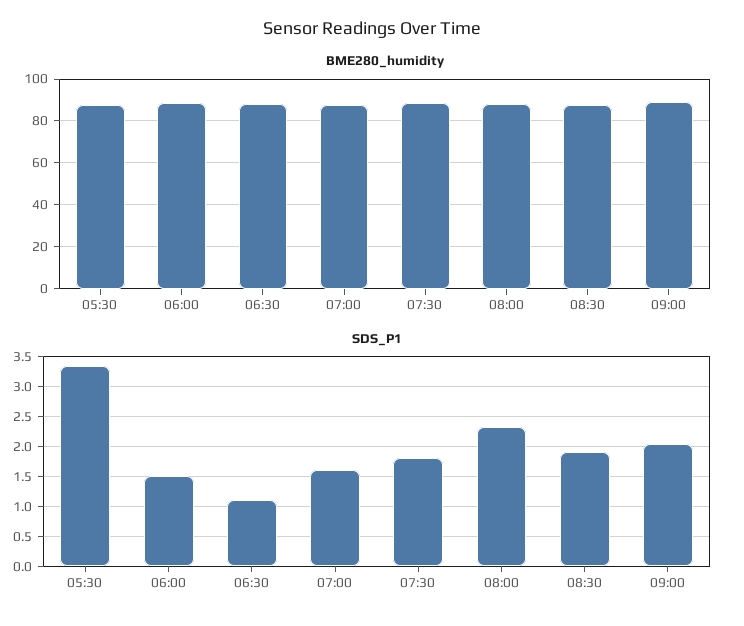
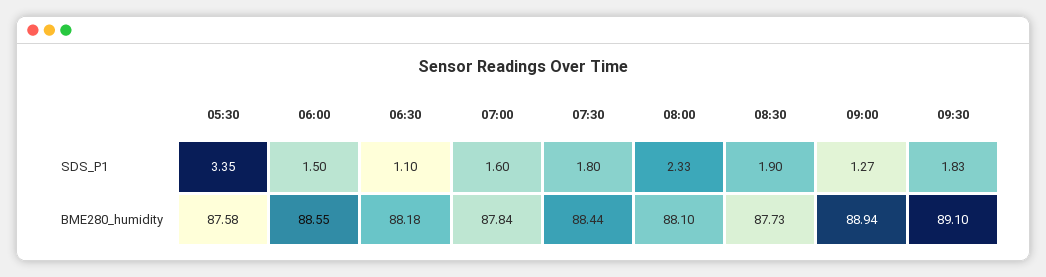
SDS_P1, 09:00: 2 -> 1.27
SDS_P1, 09:30: none -> 1.83
BME280_humidity, 09:30: none -> 89.1

